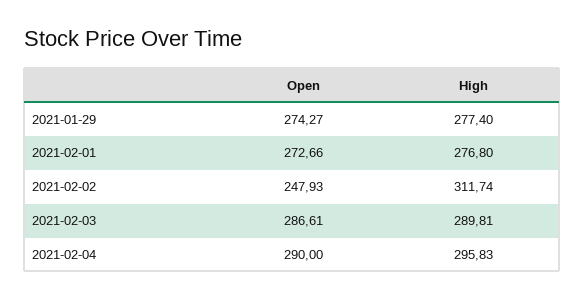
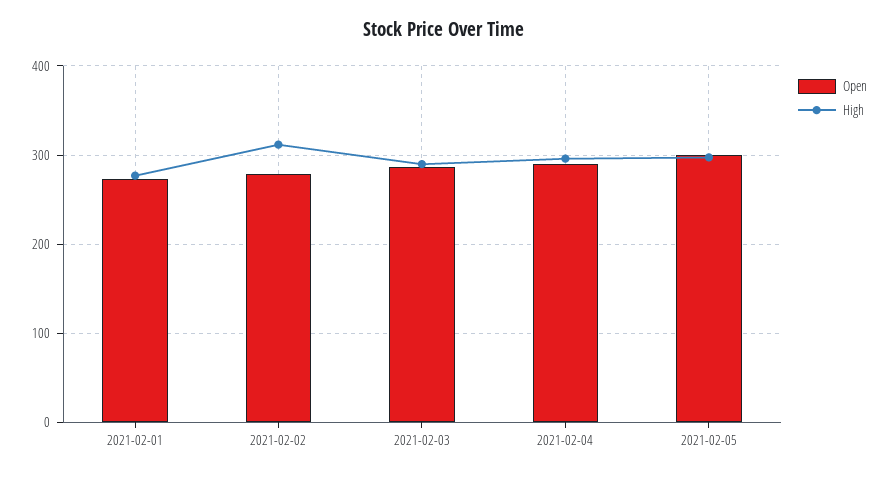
Open, 2021-01-29: 274.27 -> none
High, 2021-01-29: 277.4 -> none
Open, 2021-02-02: 247.93 -> 280
Open, 2021-02-05: none -> 300
High, 2021-02-05: none -> 300

